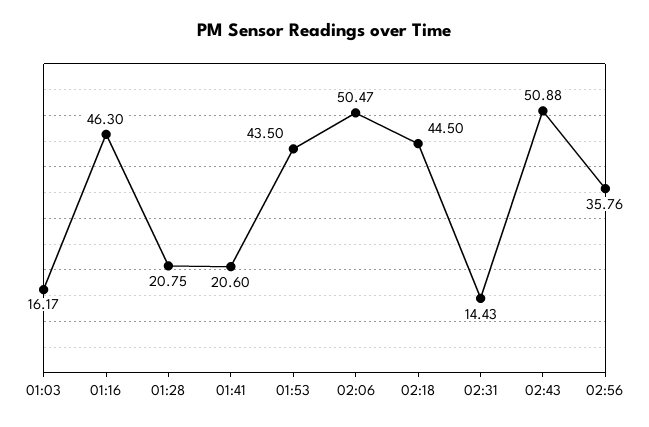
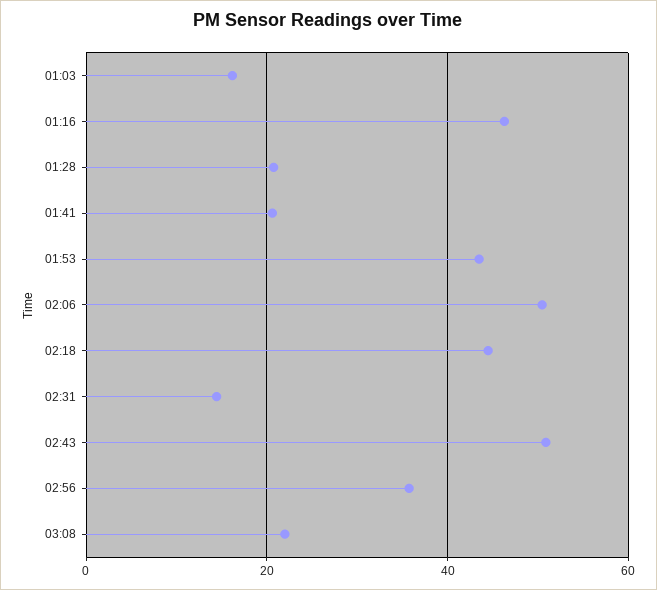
03:08: none -> 22

